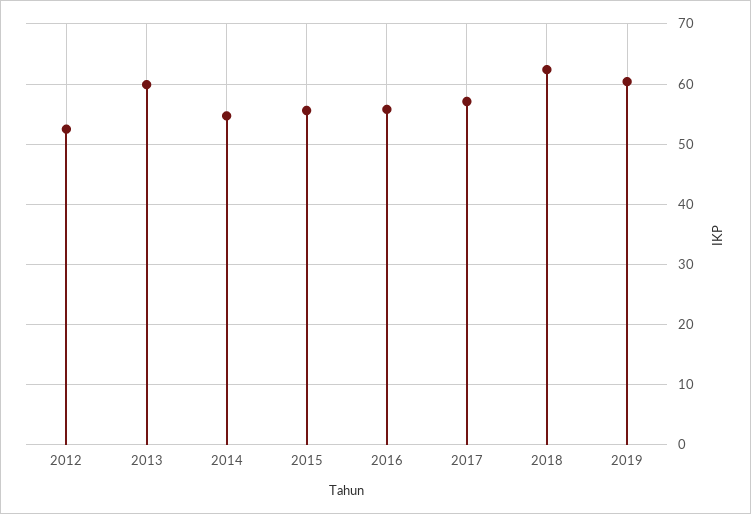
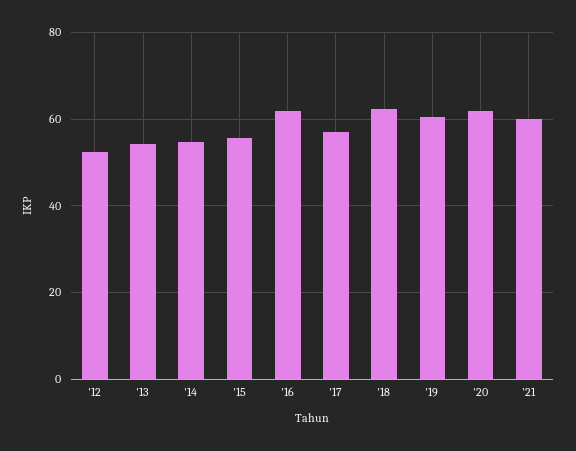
2013: 60 -> 54
2016: 56 -> 62
'20: none -> 62
'21: none -> 60

